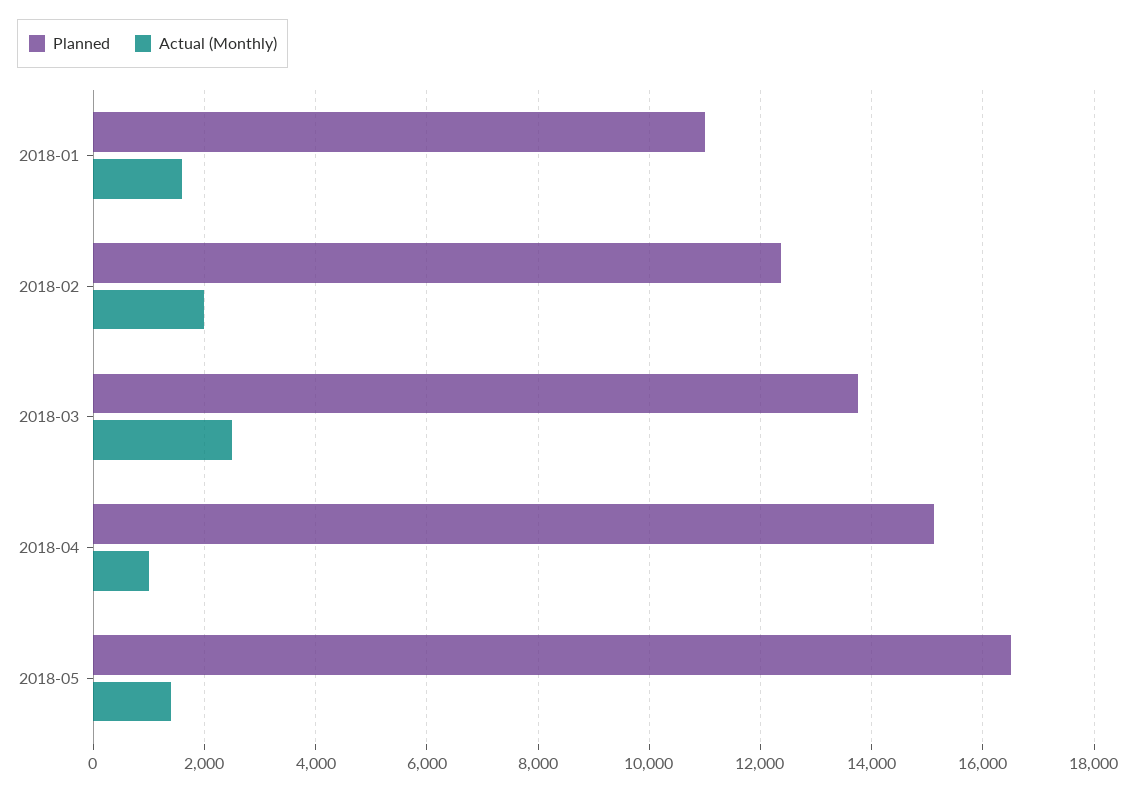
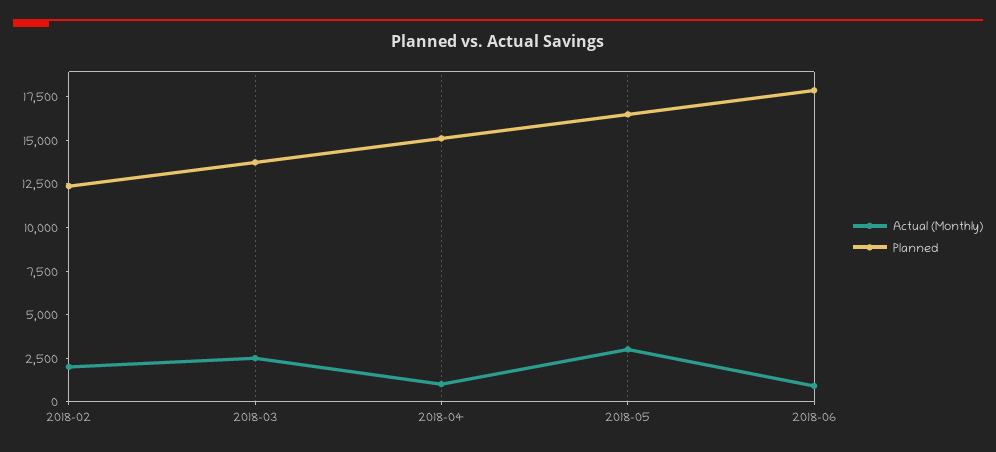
Planned, 2018-01: 11000 -> none
Actual (Monthly), 2018-01: 1600 -> none
Actual (Monthly), 2018-05: 1400 -> 3000
Actual (Monthly), 2018-06: none -> 1000
Planned, 2018-06: none -> 18000

